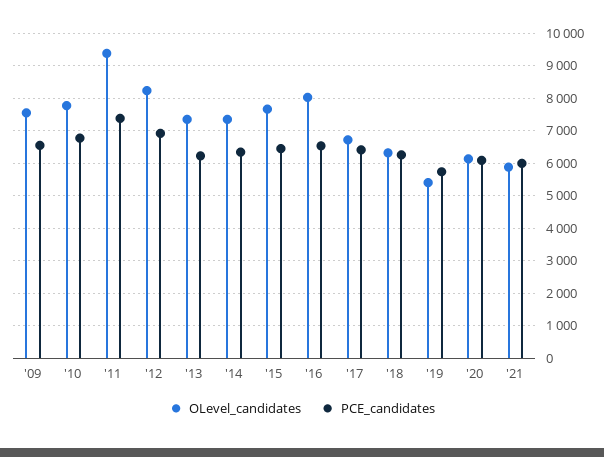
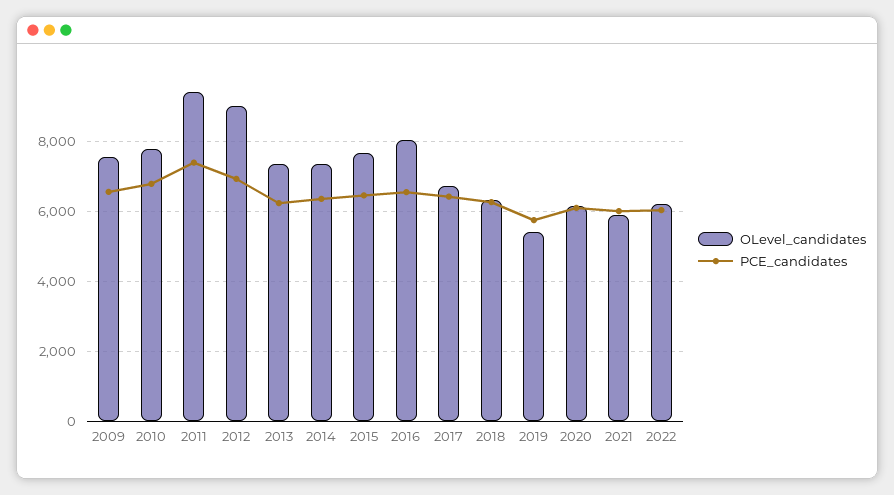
OLevel_candidates, '12: 8200 -> 9000
OLevel_candidates, 2022: none -> 6200
PCE_candidates, 2022: none -> 6000

